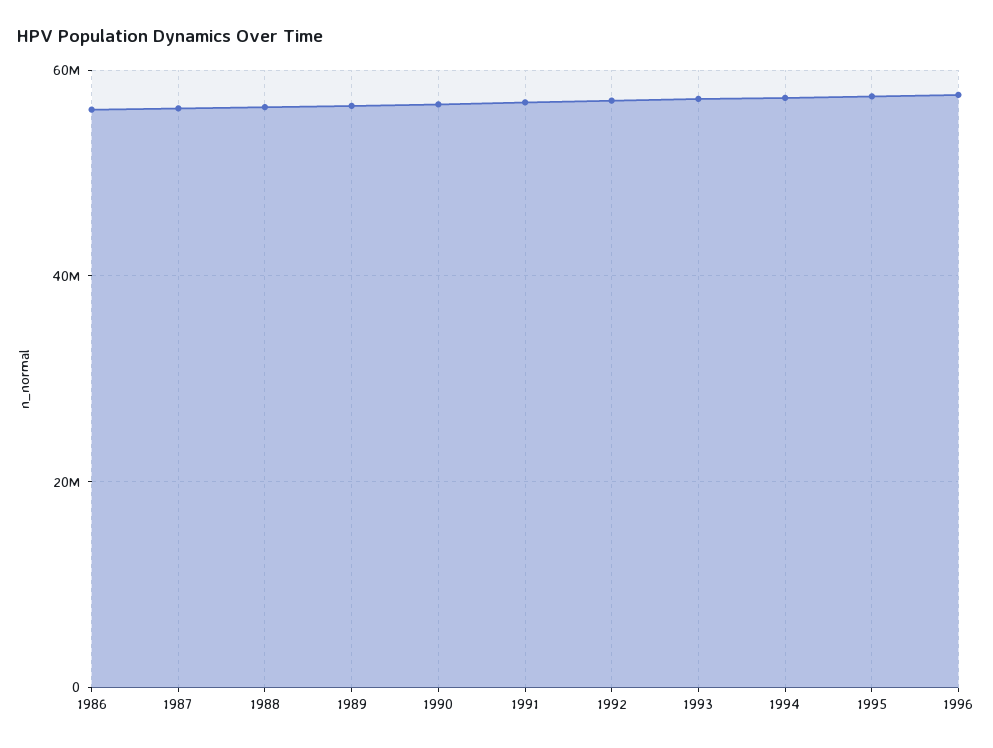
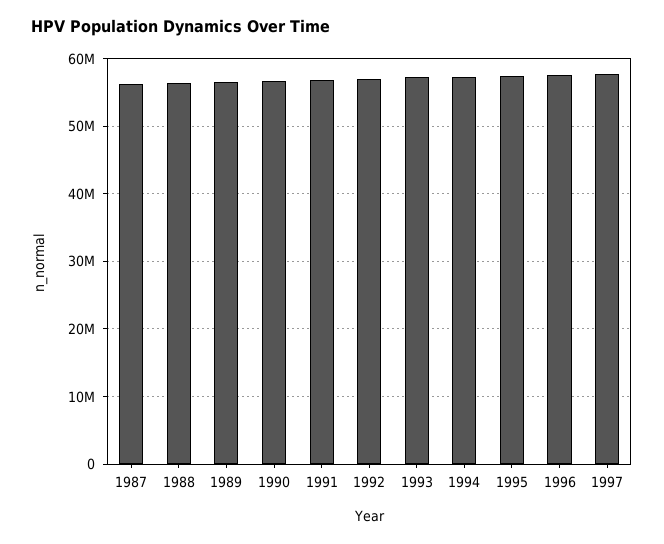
1986: 56000000 -> none
1997: none -> 58000000

